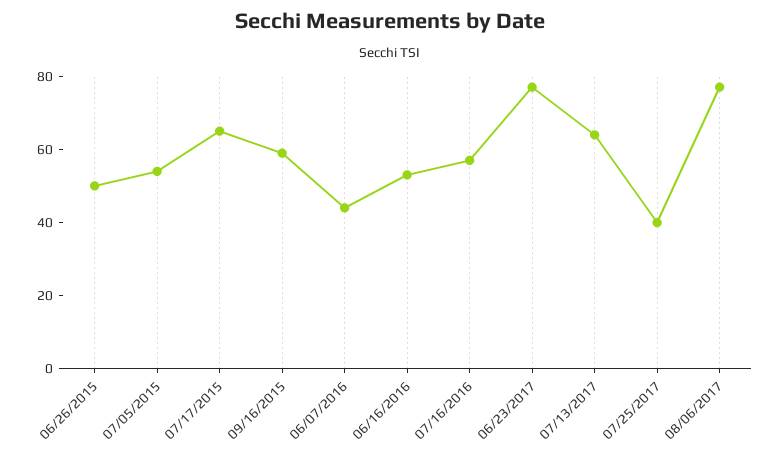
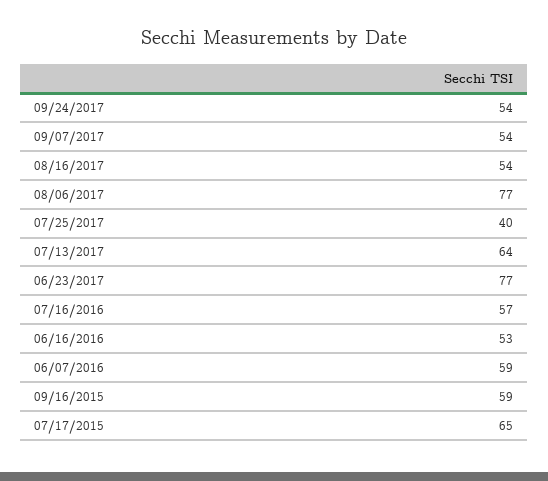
06/26/2015: 50 -> none
07/05/2015: 55 -> none
06/07/2016: 45 -> 59
09/24/2017: none -> 54
09/07/2017: none -> 54
08/16/2017: none -> 54

